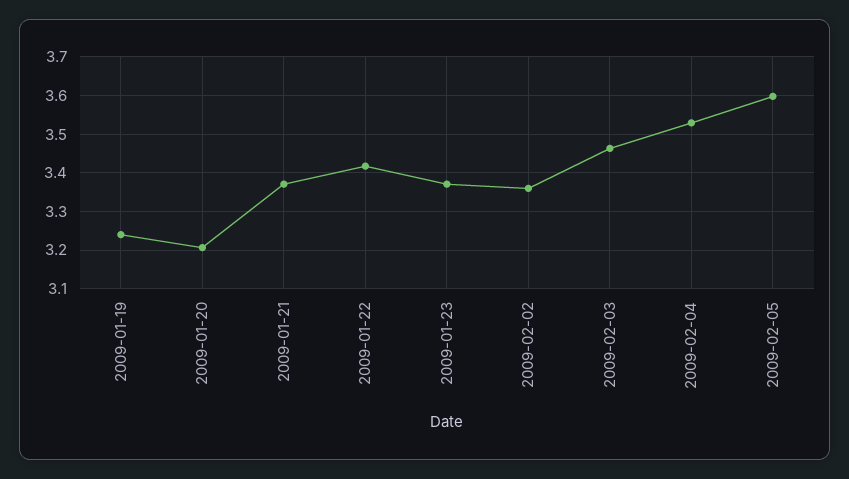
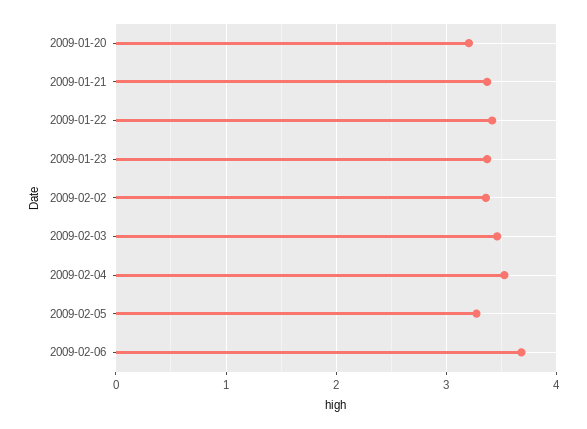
2009-01-19: 3.24 -> none
2009-02-05: 3.6 -> 3.3
2009-02-06: none -> 3.7

